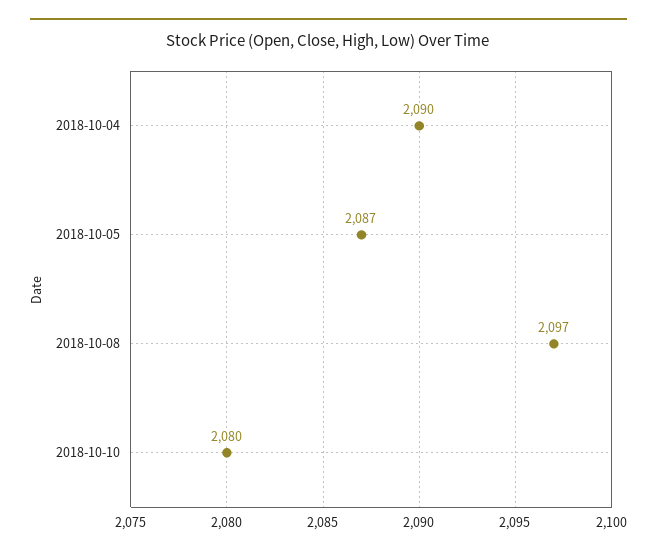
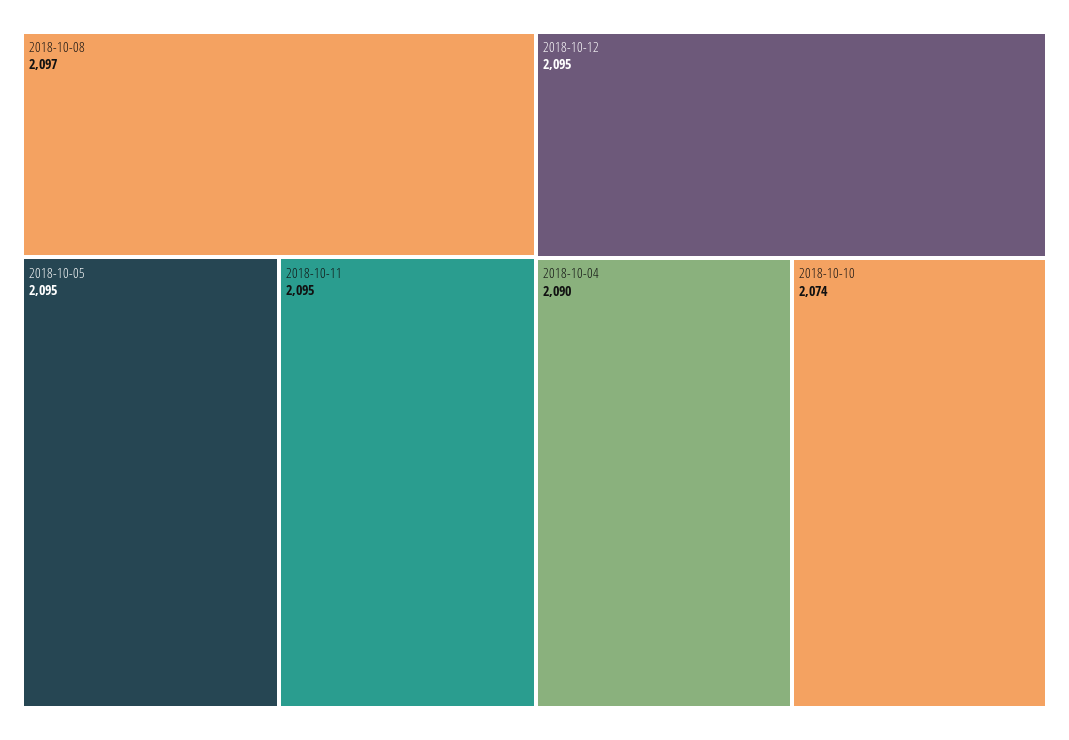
2018-10-05: 2087 -> 2095
2018-10-10: 2080 -> 2074
2018-10-11: none -> 2095
2018-10-12: none -> 2095

